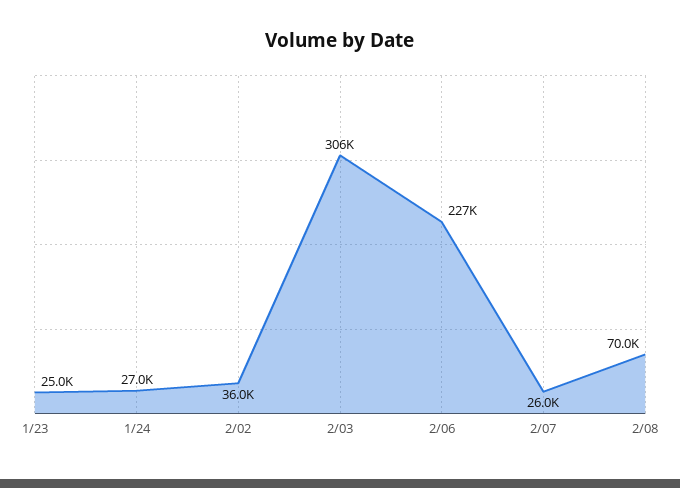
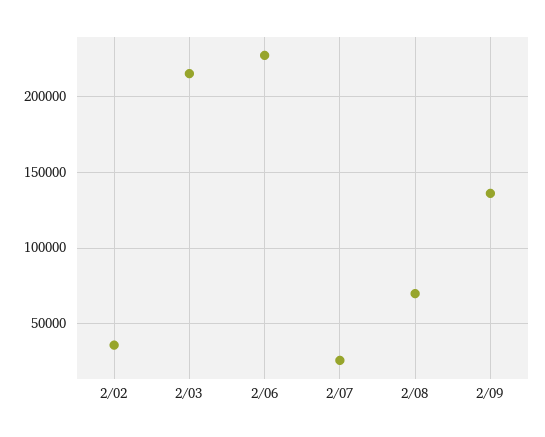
1/23: 25000 -> none
1/24: 27000 -> none
2/03: 306000 -> 215000
2/09: none -> 135000

